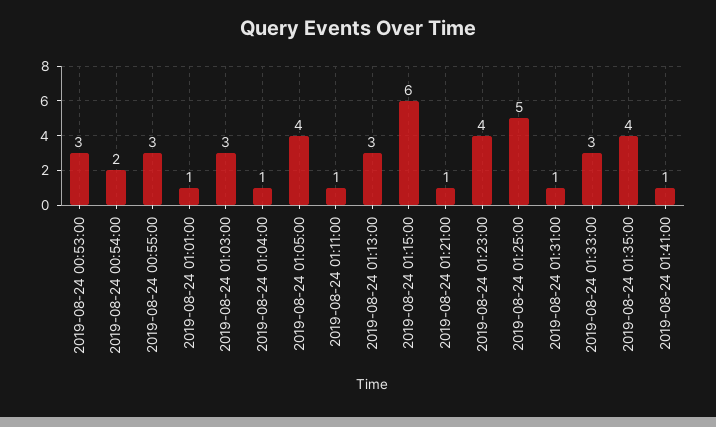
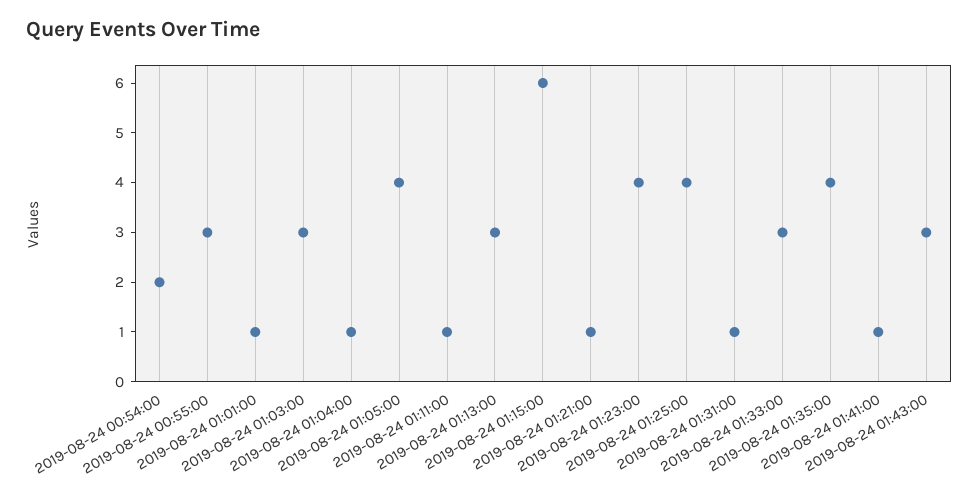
2019-08-24 00:53:00: 3 -> none
2019-08-24 01:25:00: 5 -> 4
2019-08-24 01:43:00: none -> 3

